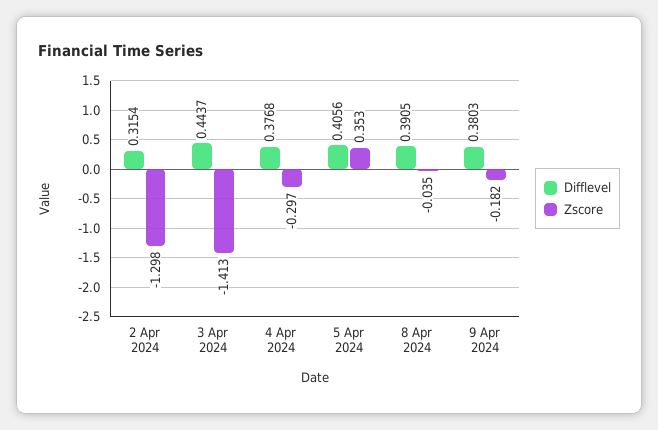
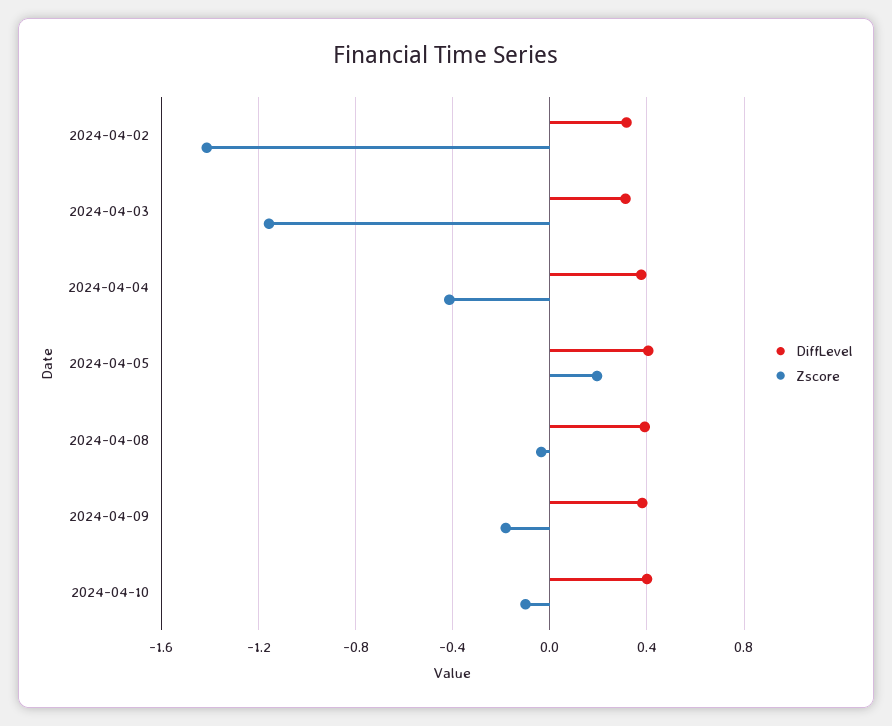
Zscore, 2 Apr 2024: -1.298 -> -1.4
Difflevel, 3 Apr 2024: 0.4437 -> 0.3
Zscore, 3 Apr 2024: -1.413 -> -1.15
Zscore, 4 Apr 2024: -0.297 -> -0.4
Zscore, 5 Apr 2024: 0.353 -> 0.2
Difflevel, 2024-04-10: none -> 0.4
Zscore, 2024-04-10: none -> -0.1

